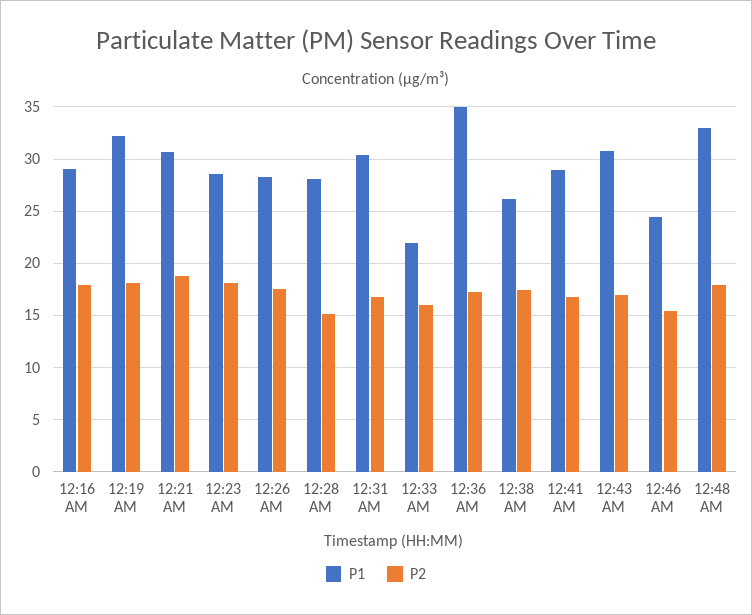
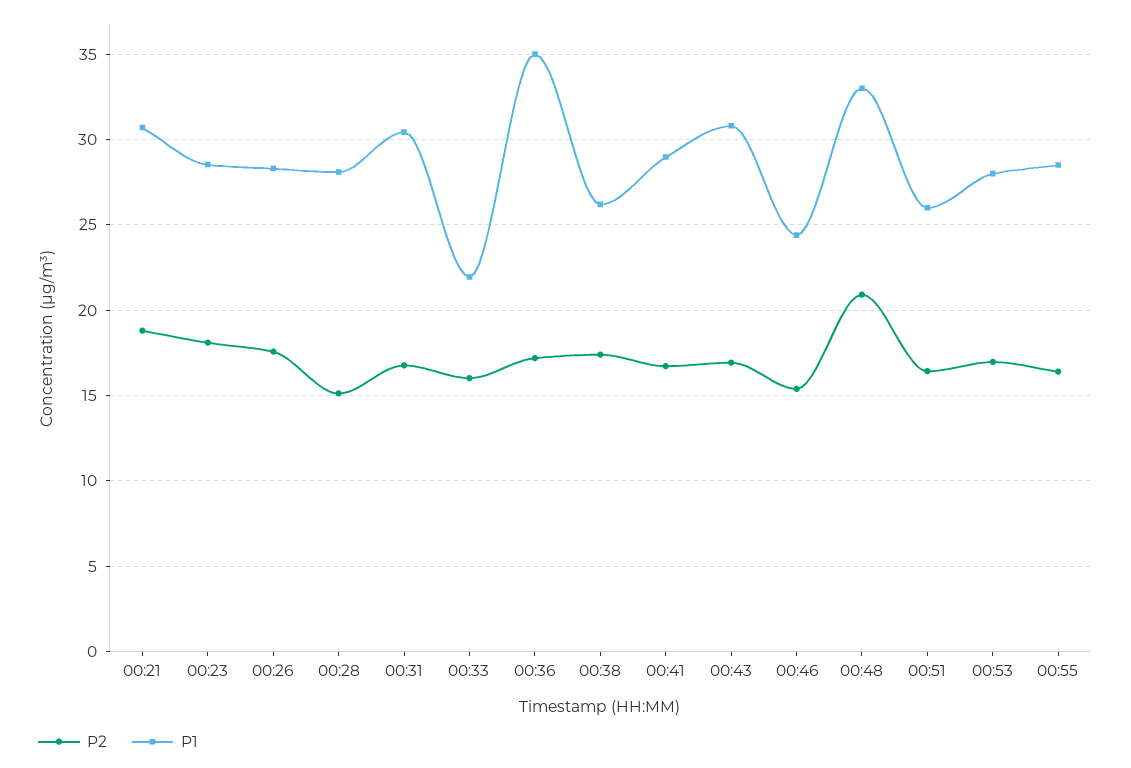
P1, 12:16 AM: 29 -> none
P2, 12:16 AM: 18 -> none
P1, 12:19 AM: 32 -> none
P2, 12:19 AM: 18 -> none
P2, 12:48 AM: 18 -> 21
P2, 00:51: none -> 16.5
P1, 00:51: none -> 26
P2, 00:53: none -> 17
P1, 00:53: none -> 28
P2, 00:55: none -> 16.5
P1, 00:55: none -> 28.5

